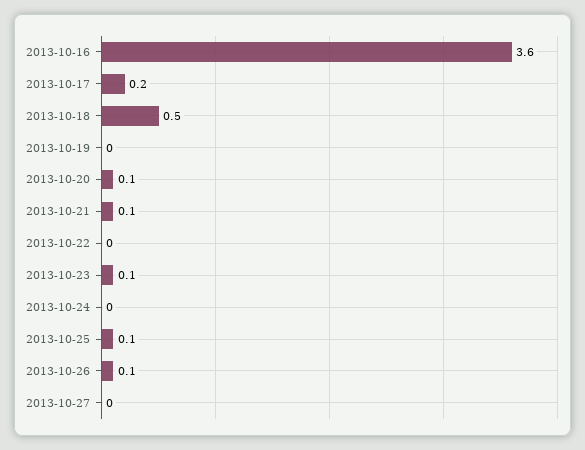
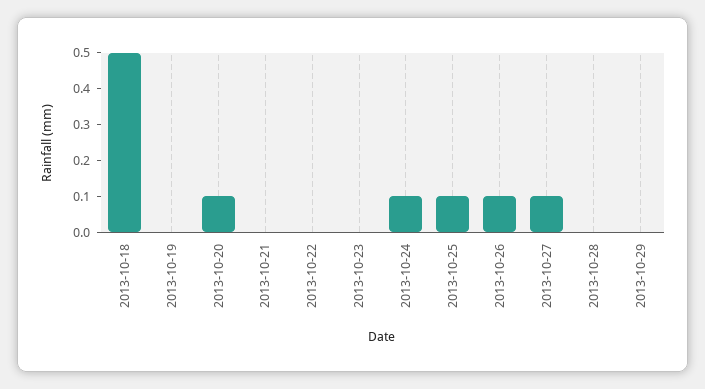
2013-10-16: 3.6 -> none
2013-10-17: 0.2 -> none
2013-10-21: 0.1 -> 0
2013-10-23: 0.1 -> 0
2013-10-24: 0 -> 0.1
2013-10-27: 0 -> 0.1
2013-10-28: none -> 0
2013-10-29: none -> 0

